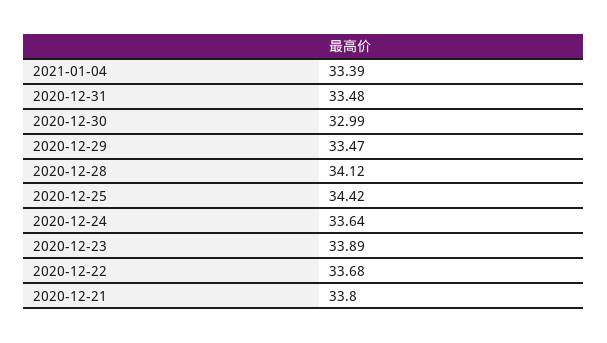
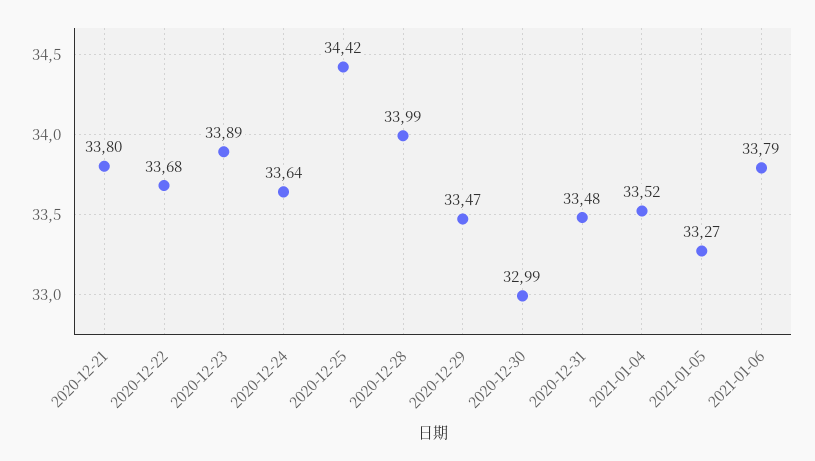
2021-01-04: 33.39 -> 33.52
2020-12-28: 34.12 -> 33.99
2021-01-05: none -> 33.27
2021-01-06: none -> 33.79

